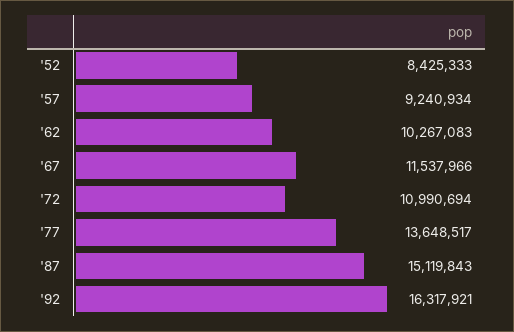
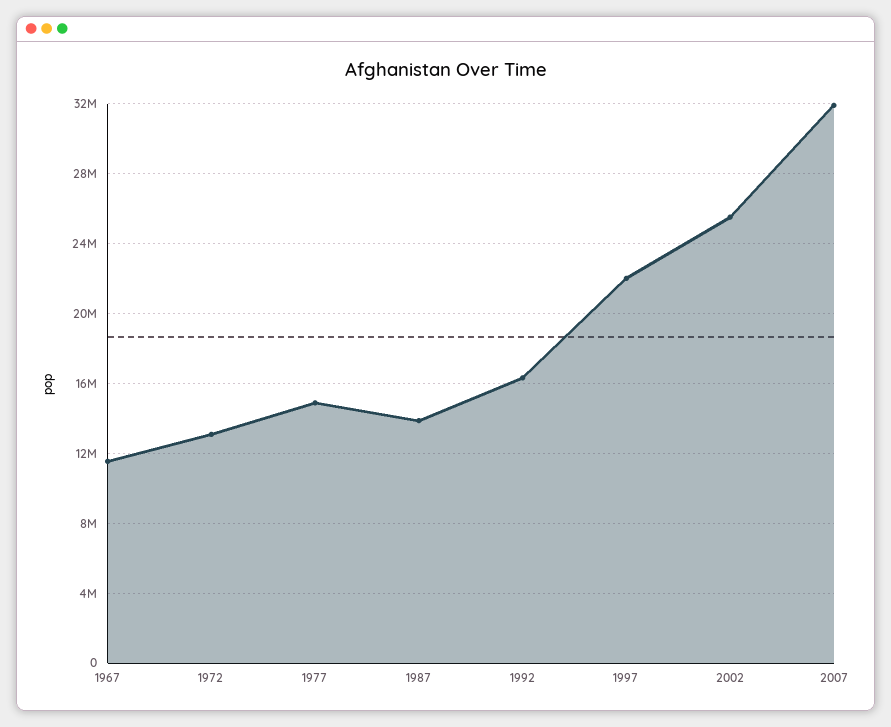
'52: 8425333 -> none
'57: 9240934 -> none
'62: 10267083 -> none
'72: 10990694 -> 13000000
'77: 13648517 -> 15000000
'87: 15119843 -> 14000000
1997: none -> 22000000
2002: none -> 25500000
2007: none -> 32000000

